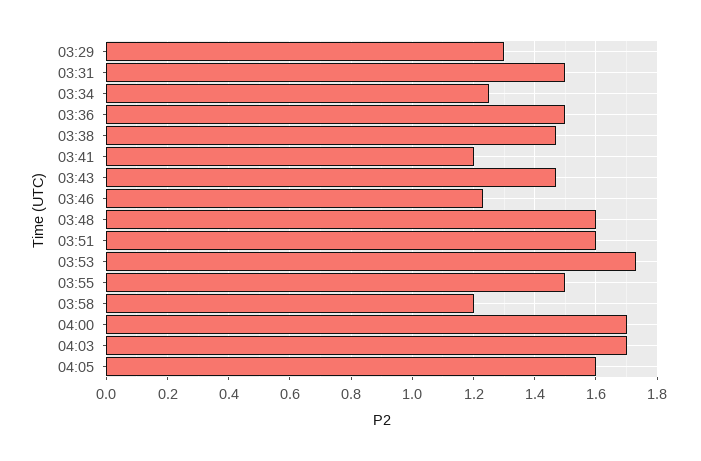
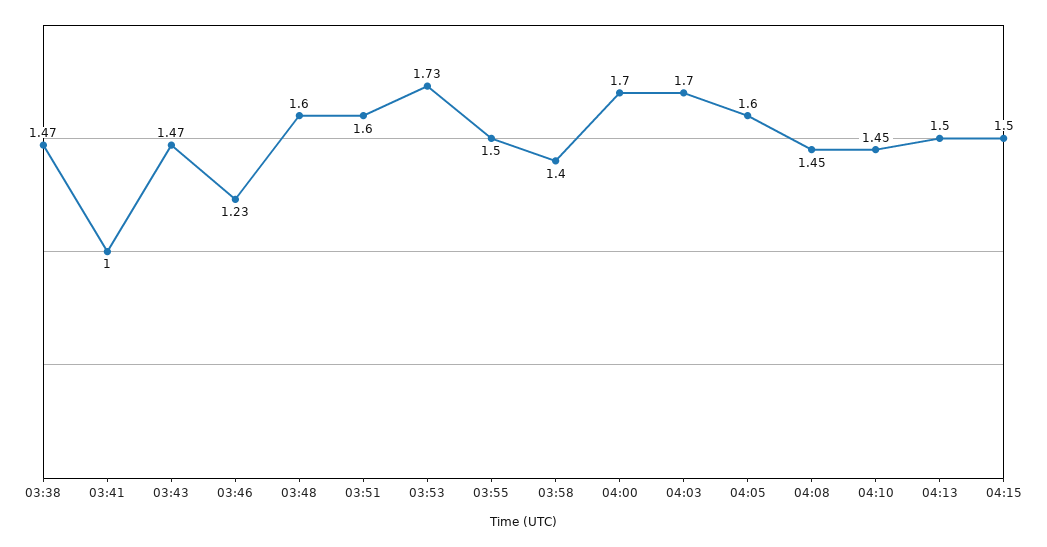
03:29: 1.3 -> none
03:31: 1.5 -> none
03:34: 1.25 -> none
03:36: 1.5 -> none
03:41: 1.2 -> 1
03:58: 1.2 -> 1.4
04:08: none -> 1.45
04:10: none -> 1.45
04:13: none -> 1.5
04:15: none -> 1.5

